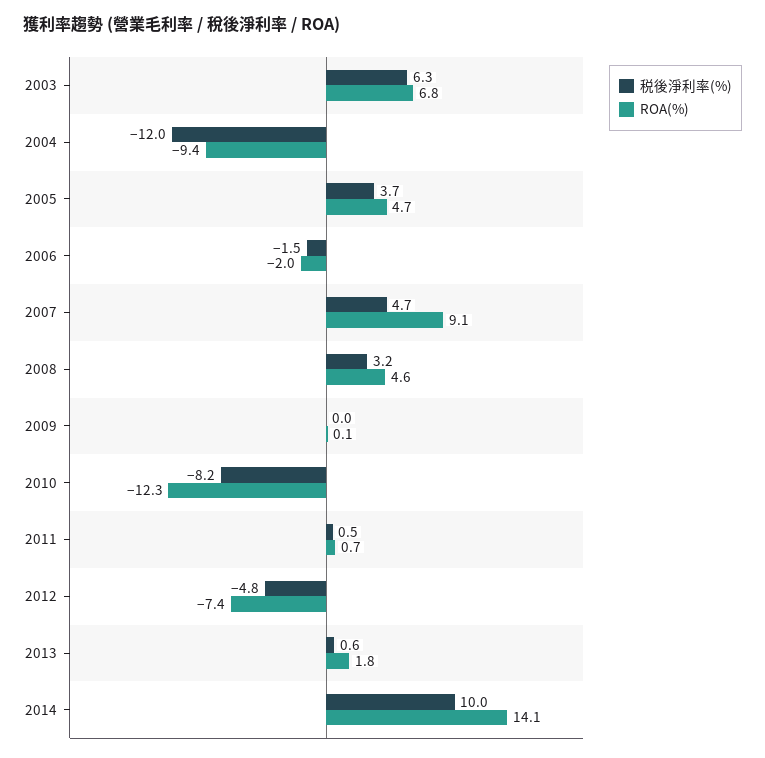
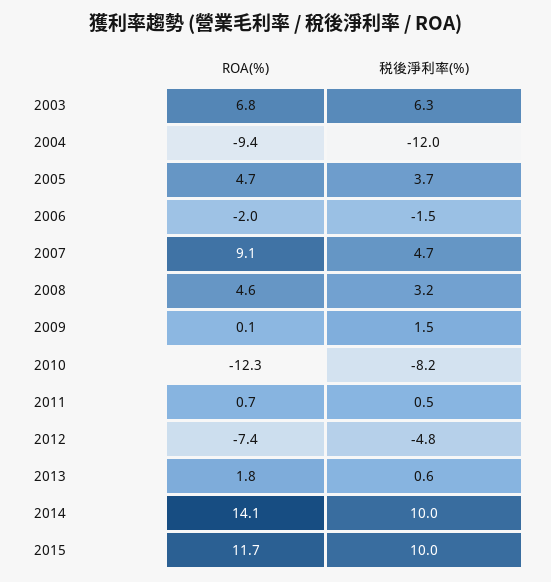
税後淨利率(%), 2009: 0 -> 1.5
ROA(%), 2015: none -> 11.7
税後淨利率(%), 2015: none -> 10

